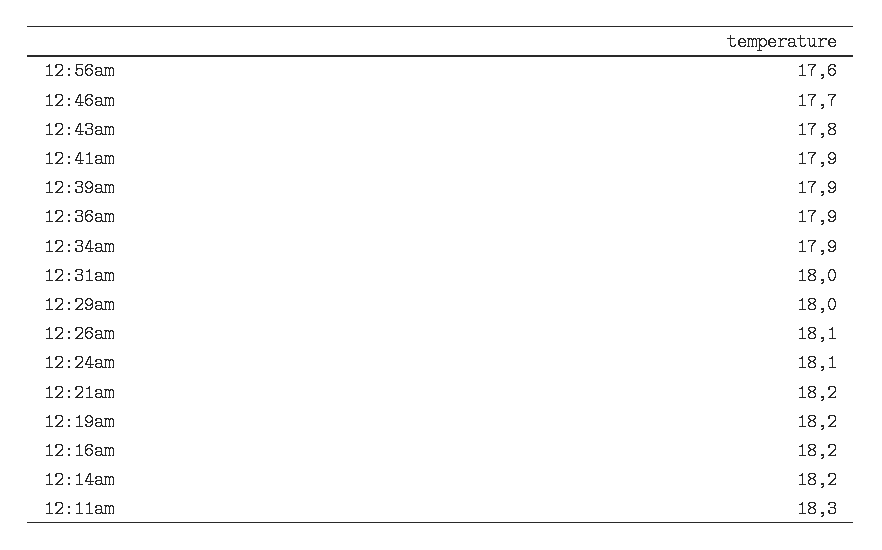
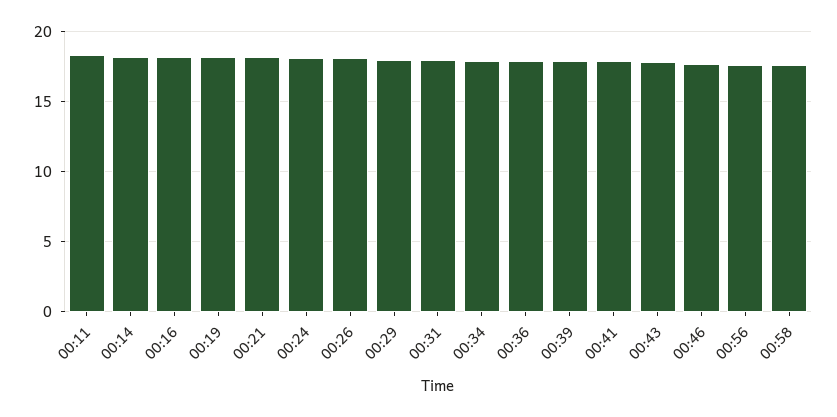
00:58: none -> 17.5

